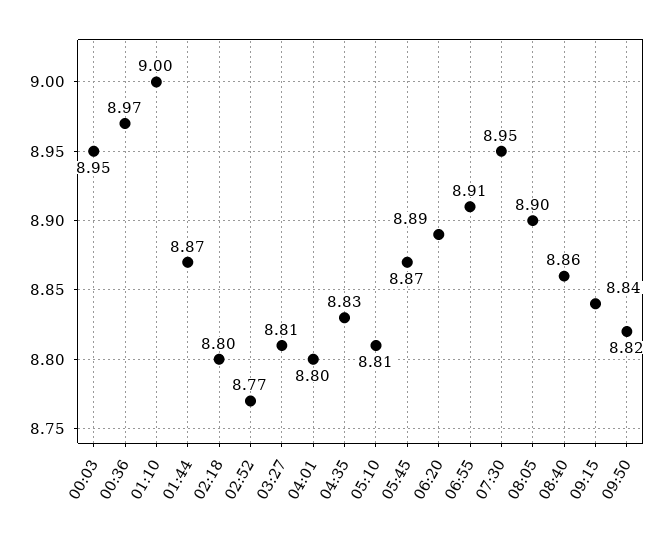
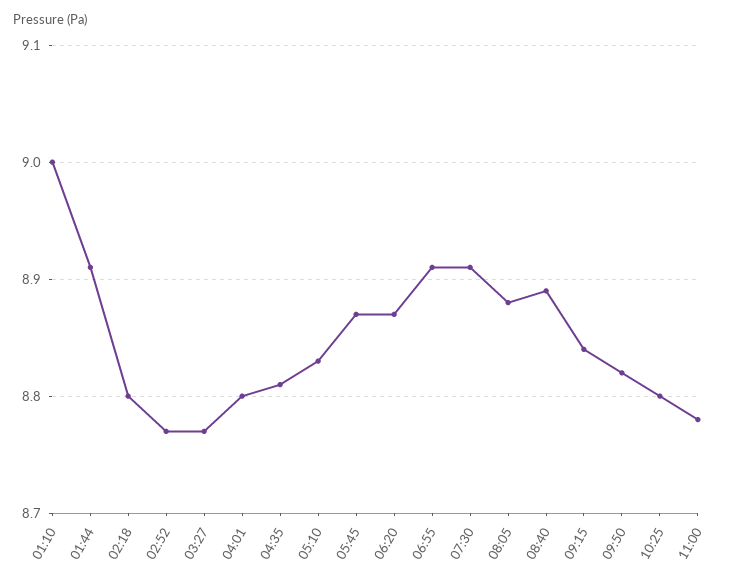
00:03: 8.95 -> none
00:36: 8.97 -> none
01:44: 8.87 -> 8.91
03:27: 8.81 -> 8.77
04:35: 8.83 -> 8.81
05:10: 8.81 -> 8.83
06:20: 8.89 -> 8.87
07:30: 8.95 -> 8.91
08:05: 8.9 -> 8.88
08:40: 8.86 -> 8.89
10:25: none -> 8.8
11:00: none -> 8.78

